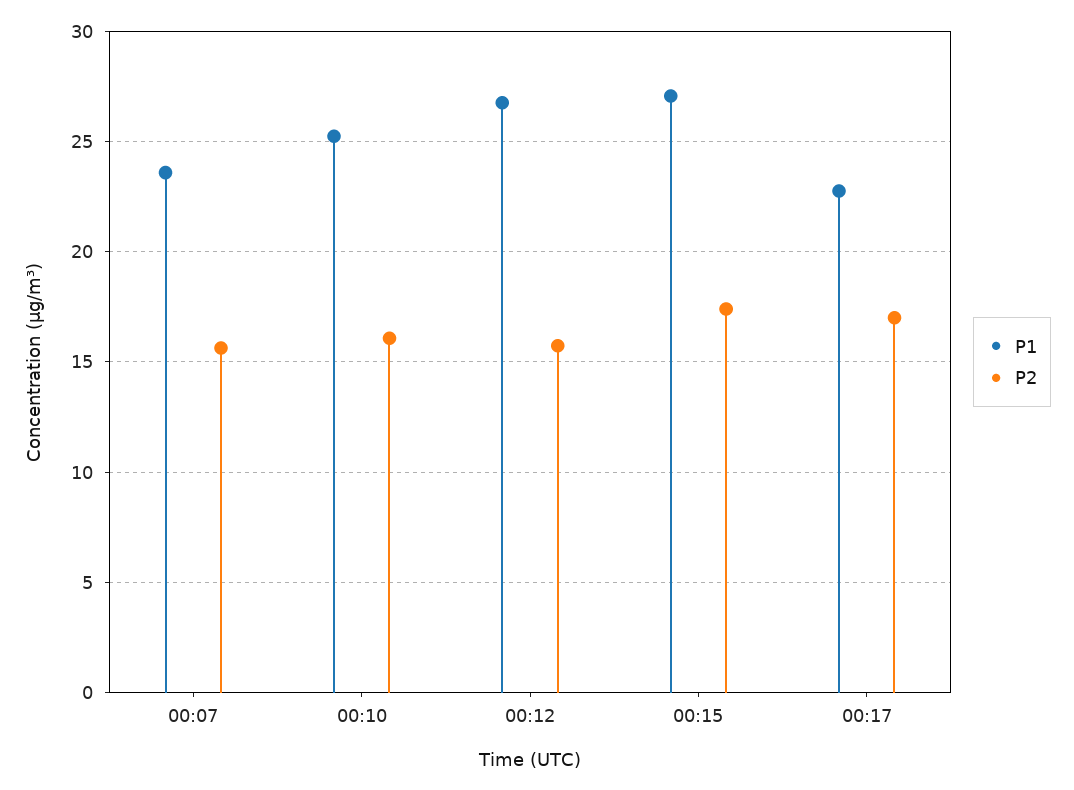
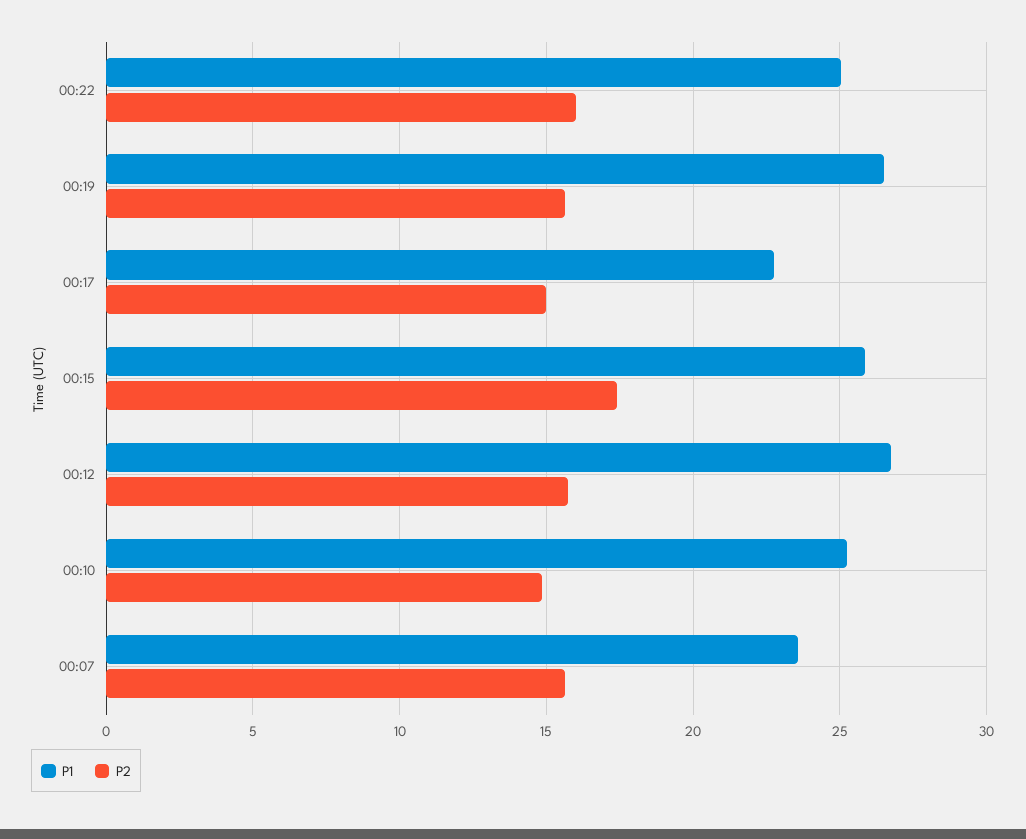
P2, 00:10: 16 -> 15
P1, 00:15: 27 -> 26
P2, 00:17: 17 -> 15
P1, 00:22: none -> 25
P2, 00:22: none -> 16
P1, 00:19: none -> 26.5
P2, 00:19: none -> 15.5

